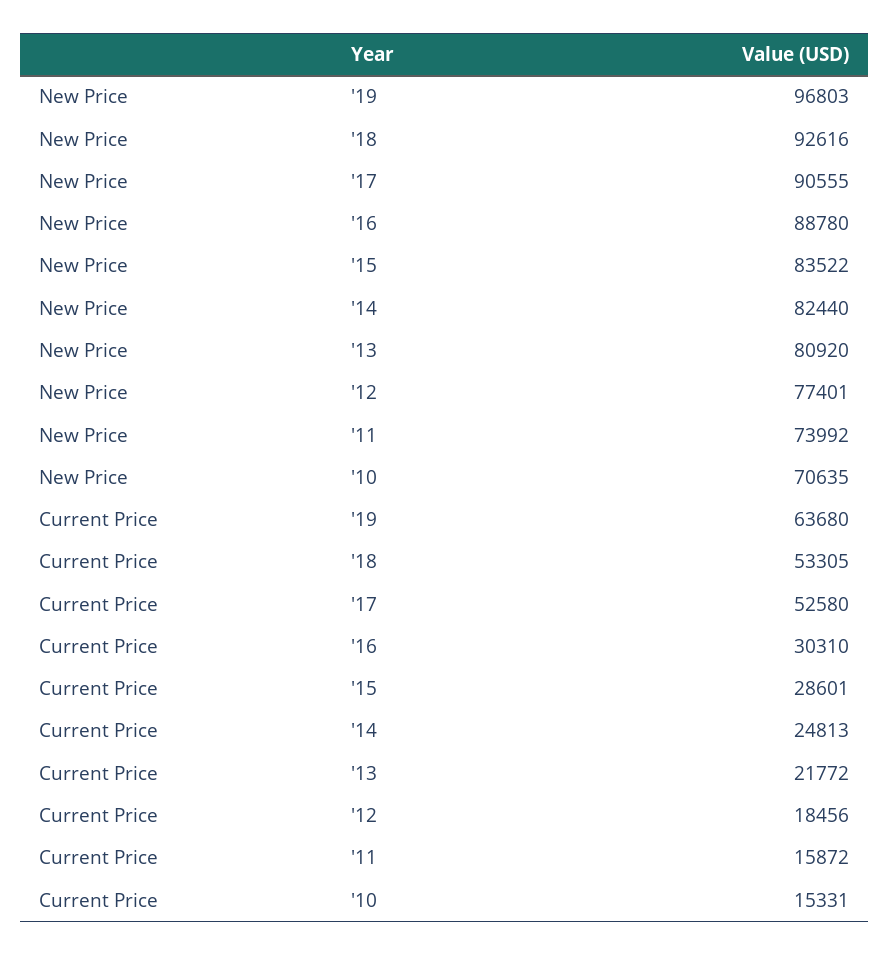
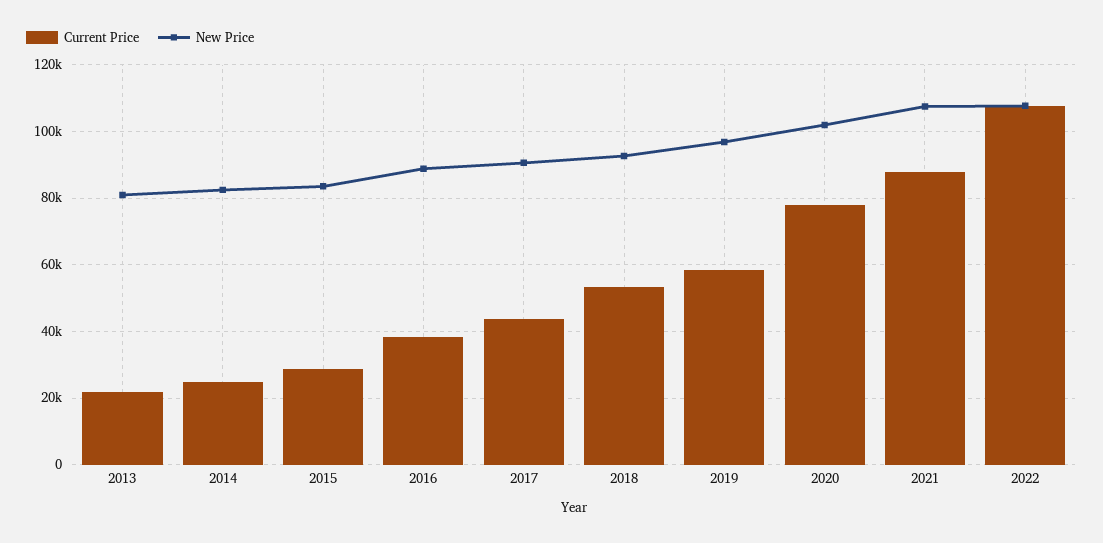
New Price, '12: 77401 -> none
New Price, '11: 73992 -> none
New Price, '10: 70635 -> none
Current Price, '19: 63680 -> 58000
Current Price, '17: 52580 -> 44000
Current Price, '16: 30310 -> 38000
Current Price, '12: 18456 -> none
Current Price, '11: 15872 -> none
Current Price, '10: 15331 -> none
Current Price, 2020: none -> 78000
New Price, 2020: none -> 102000
Current Price, 2021: none -> 88000
New Price, 2021: none -> 108000
Current Price, 2022: none -> 108000
New Price, 2022: none -> 108000

